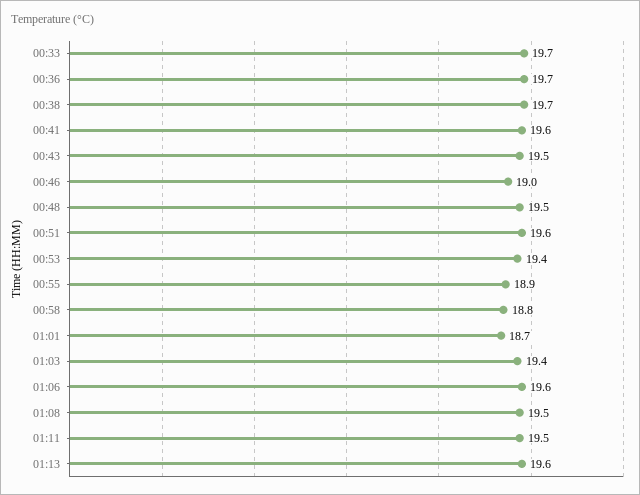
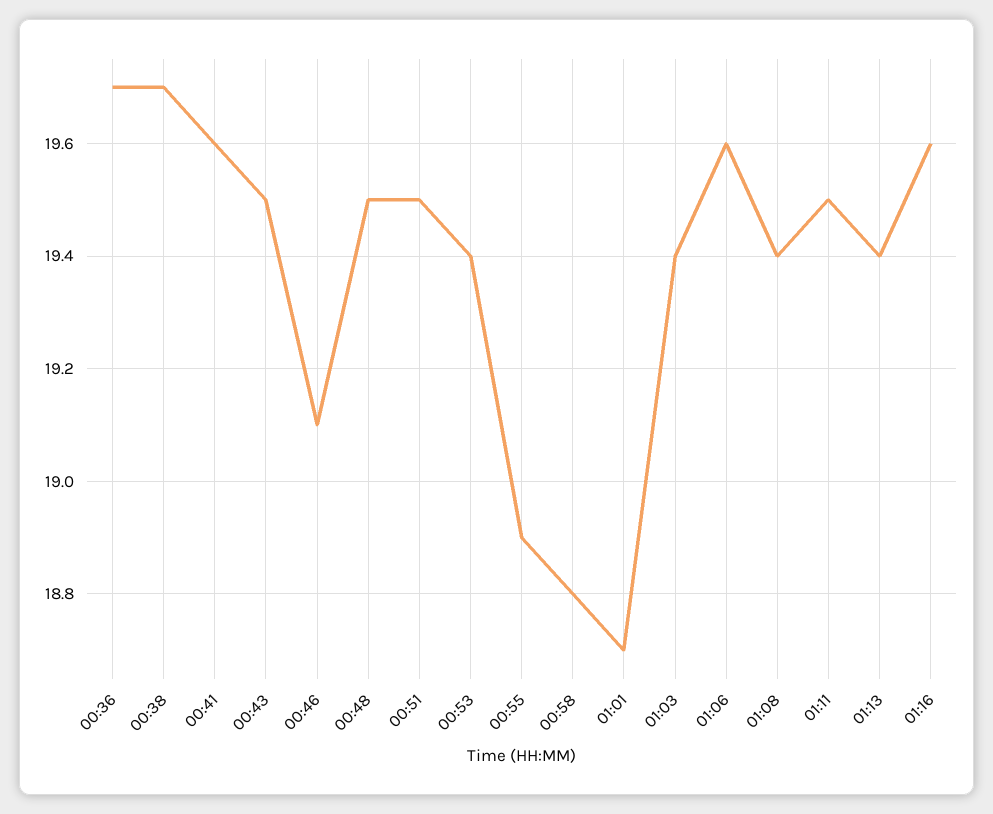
00:33: 19.7 -> none
00:46: 19 -> 19.1
00:51: 19.6 -> 19.5
01:08: 19.5 -> 19.4
01:13: 19.6 -> 19.4
01:16: none -> 19.6

